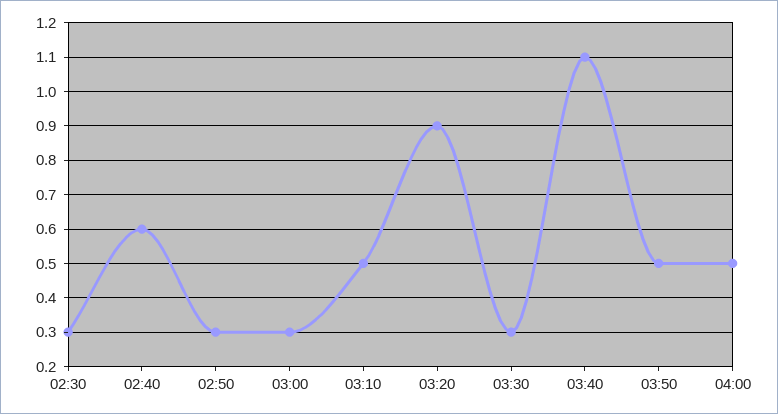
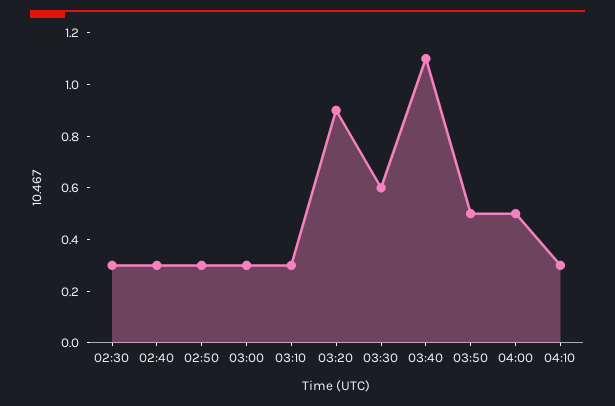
02:40: 0.6 -> 0.3
03:10: 0.5 -> 0.3
03:30: 0.3 -> 0.6
04:10: none -> 0.3

